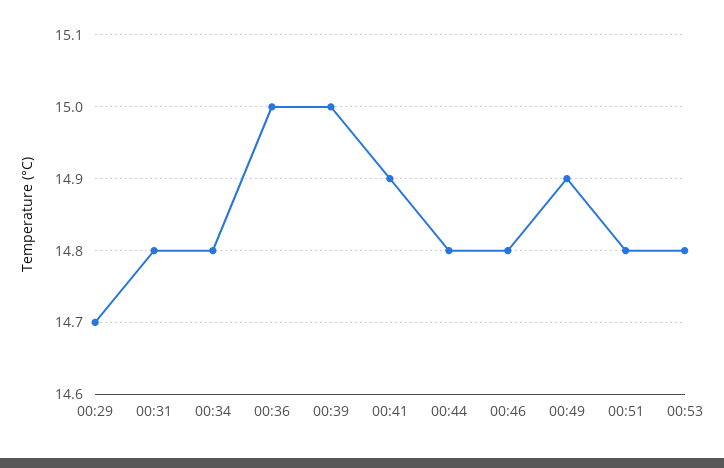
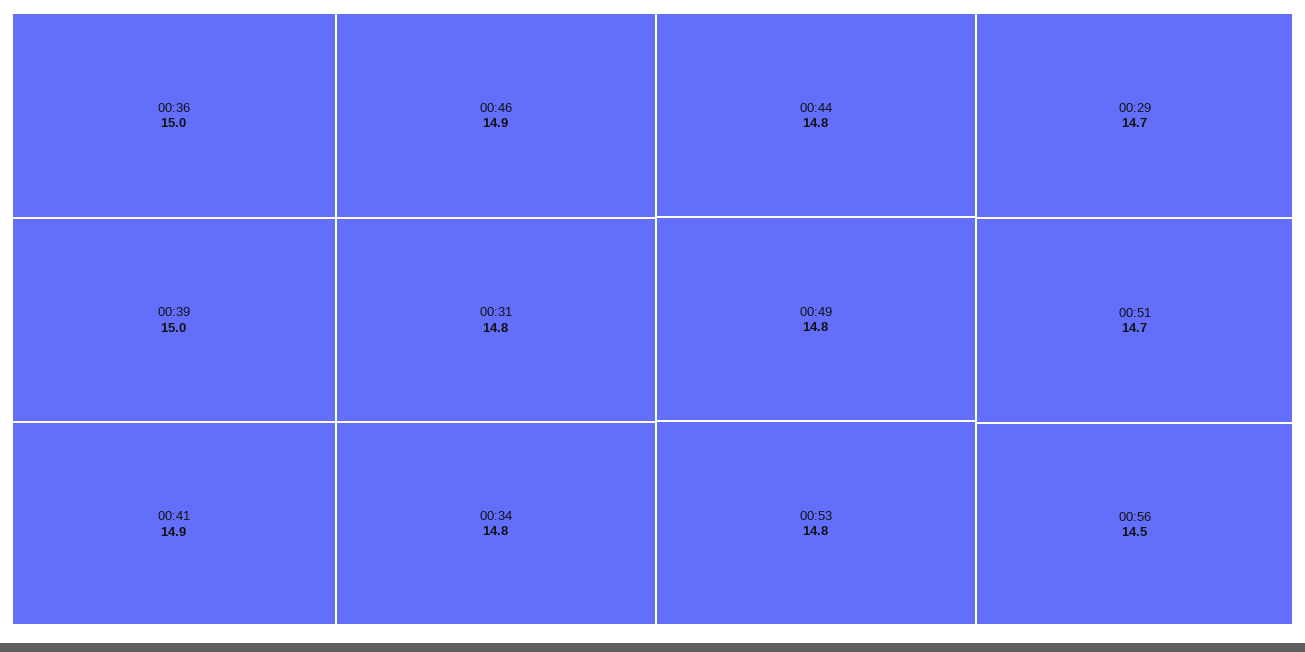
00:46: 14.8 -> 14.9
00:49: 14.9 -> 14.8
00:51: 14.8 -> 14.7
00:56: none -> 14.5

